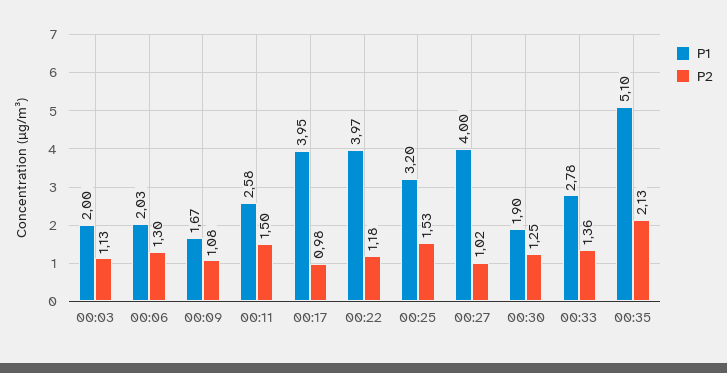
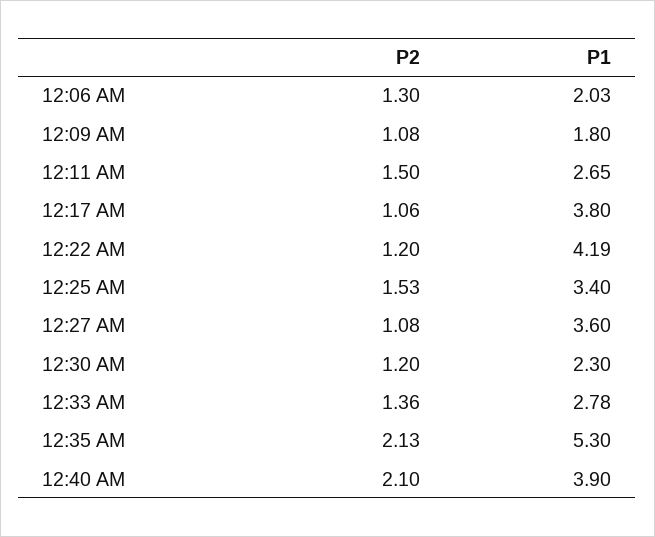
P1, 00:03: 2 -> none
P2, 00:03: 1.13 -> none
P1, 00:09: 1.67 -> 1.8
P1, 00:11: 2.58 -> 2.65
P1, 00:17: 3.95 -> 3.8
P2, 00:17: 0.98 -> 1.06
P1, 00:22: 3.97 -> 4.19
P2, 00:22: 1.18 -> 1.2
P1, 00:25: 3.2 -> 3.4
P1, 00:27: 4 -> 3.6
P2, 00:27: 1.02 -> 1.08
P1, 00:30: 1.9 -> 2.3
P2, 00:30: 1.25 -> 1.2
P1, 00:35: 5.1 -> 5.3
P2, 12:40 AM: none -> 2.1
P1, 12:40 AM: none -> 3.9

